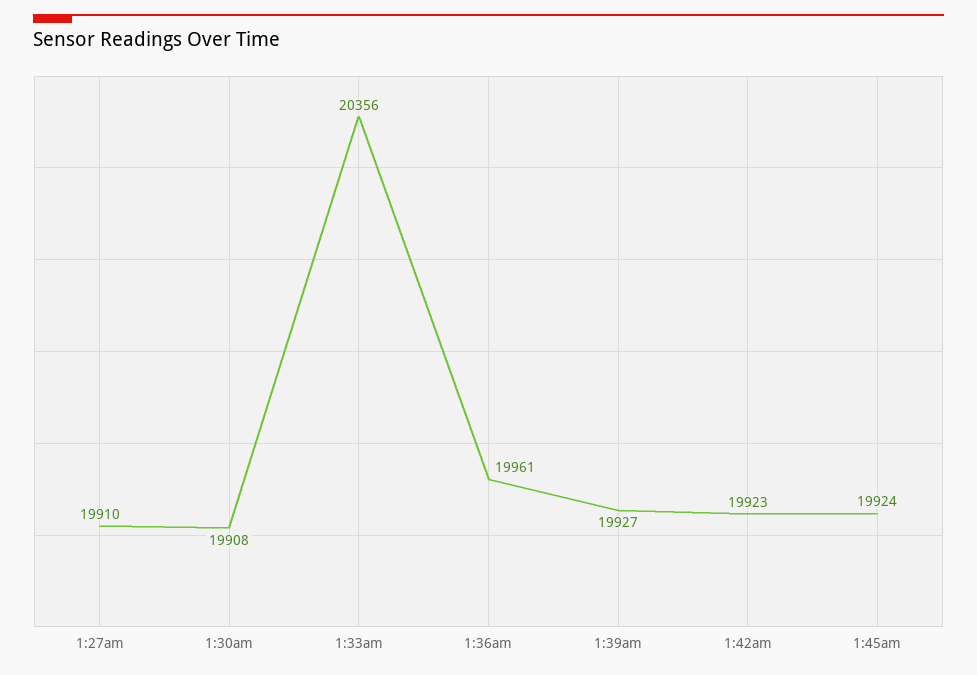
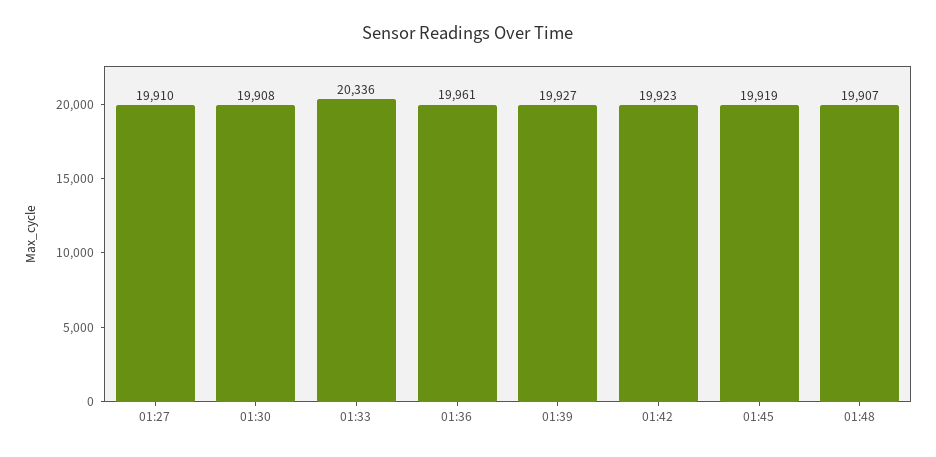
1:33am: 20356 -> 20336
1:45am: 19924 -> 19919
01:48: none -> 19907

